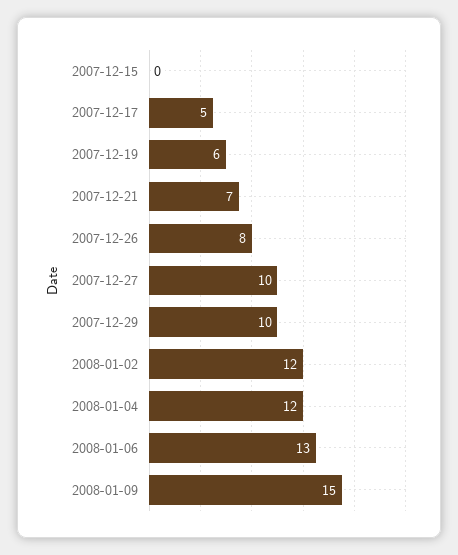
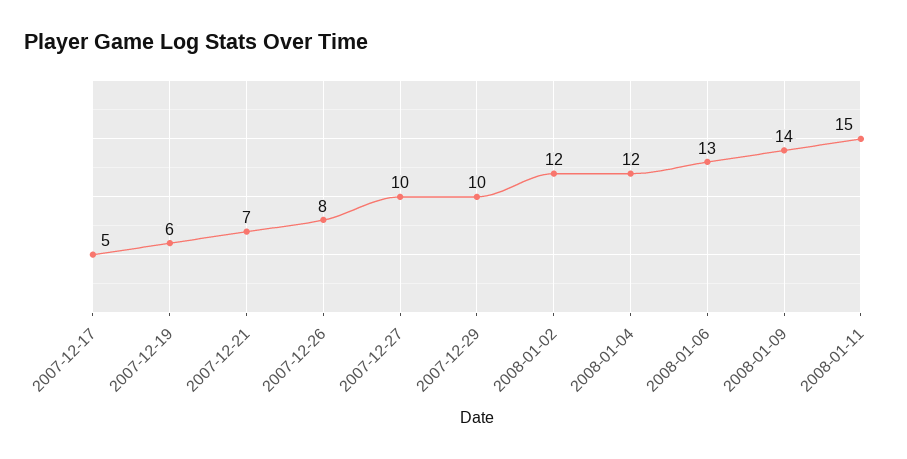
2007-12-15: 0 -> none
2008-01-09: 15 -> 14
2008-01-11: none -> 15

